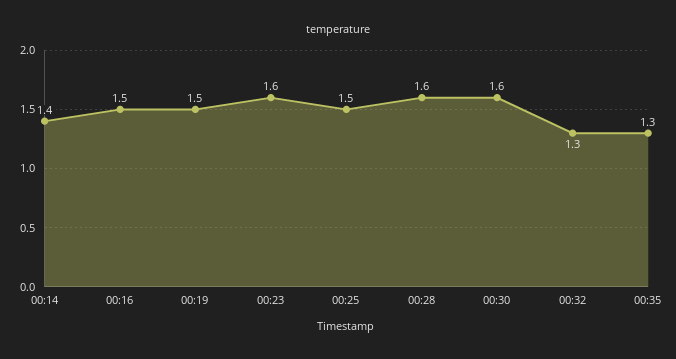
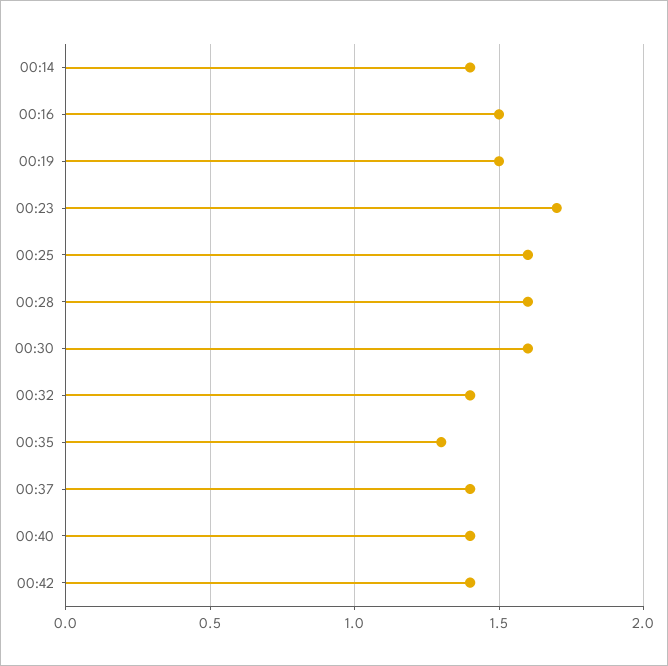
00:23: 1.6 -> 1.7
00:25: 1.5 -> 1.6
00:32: 1.3 -> 1.4
00:37: none -> 1.4
00:40: none -> 1.4
00:42: none -> 1.4

